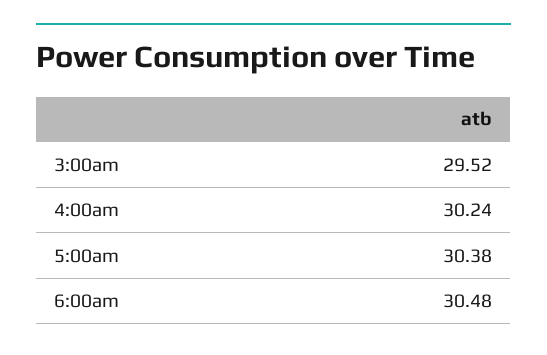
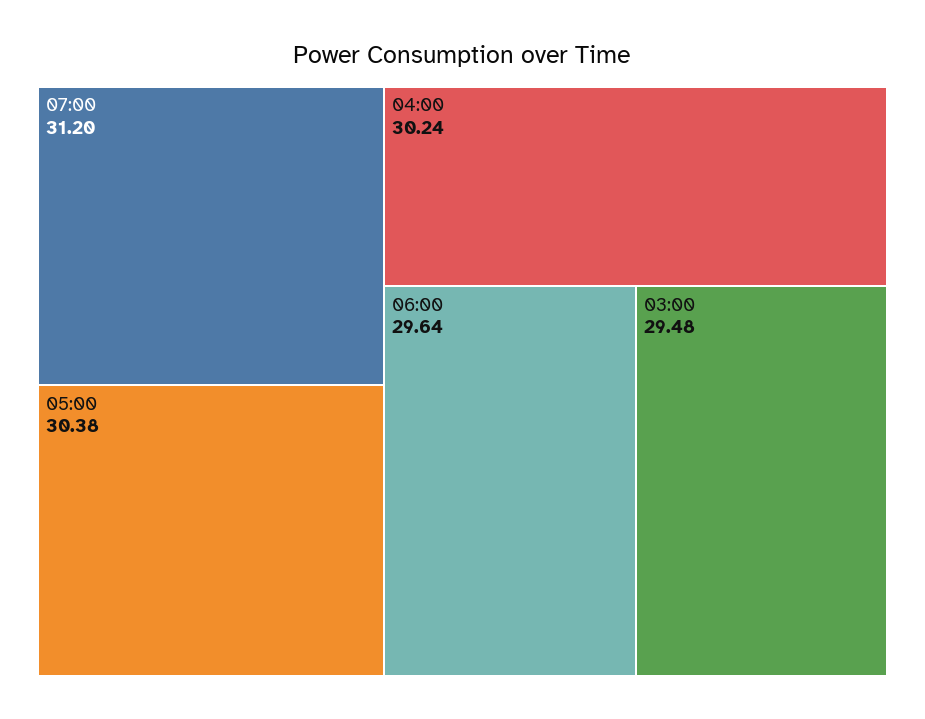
3:00am: 29.52 -> 29.48
6:00am: 30.48 -> 29.64
07:00: none -> 31.2

